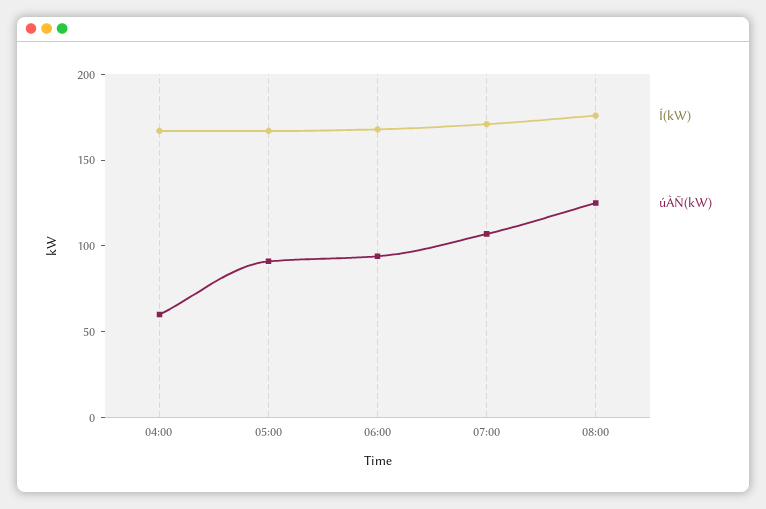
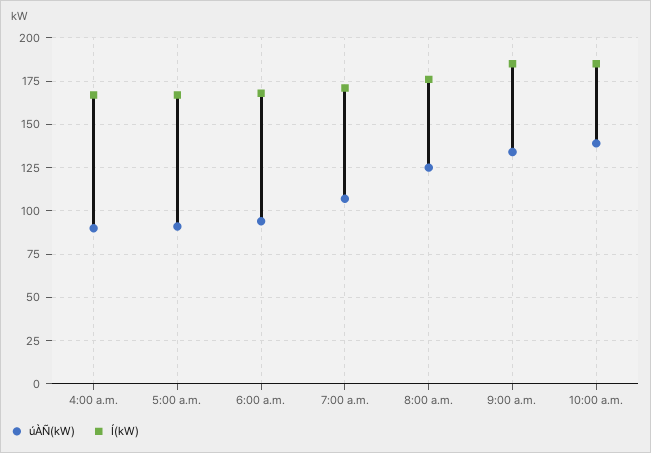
úÀÑ(kW), 04:00: 60 -> 90
úÀÑ(kW), 9:00 a.m.: none -> 135
Í(kW), 9:00 a.m.: none -> 185
úÀÑ(kW), 10:00 a.m.: none -> 140
Í(kW), 10:00 a.m.: none -> 185

